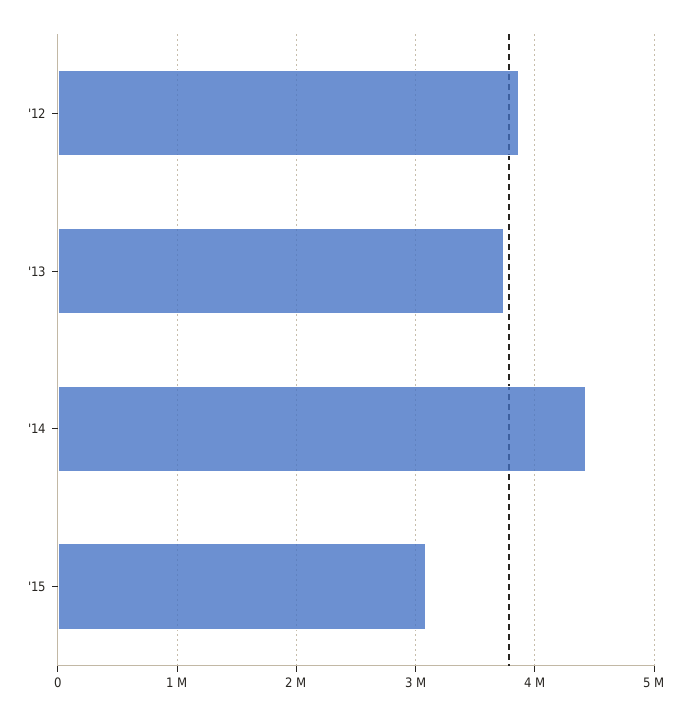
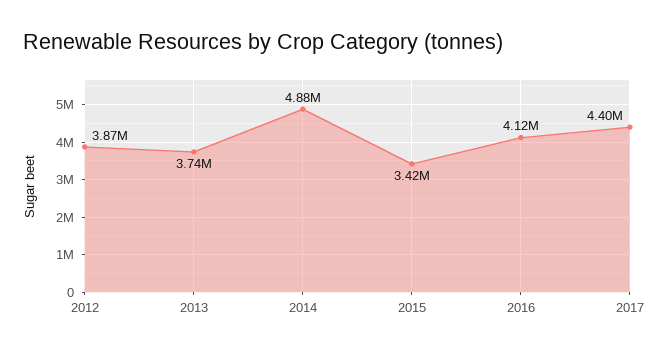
'14: 4400000 -> 4880000
'15: 3100000 -> 3420000
2016: none -> 4120000
2017: none -> 4400000

